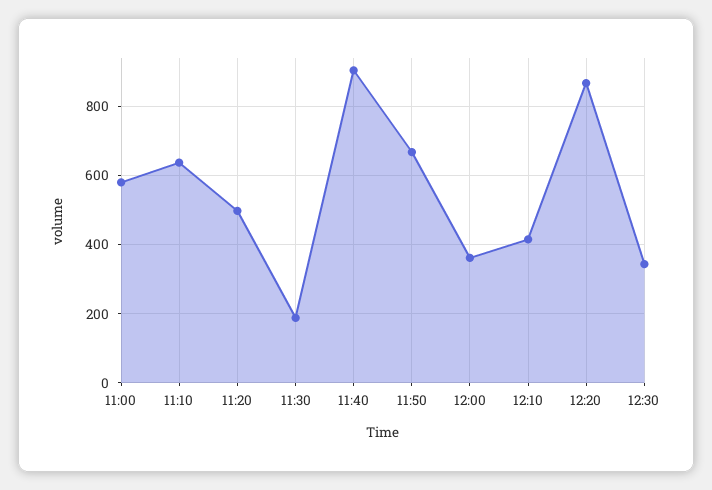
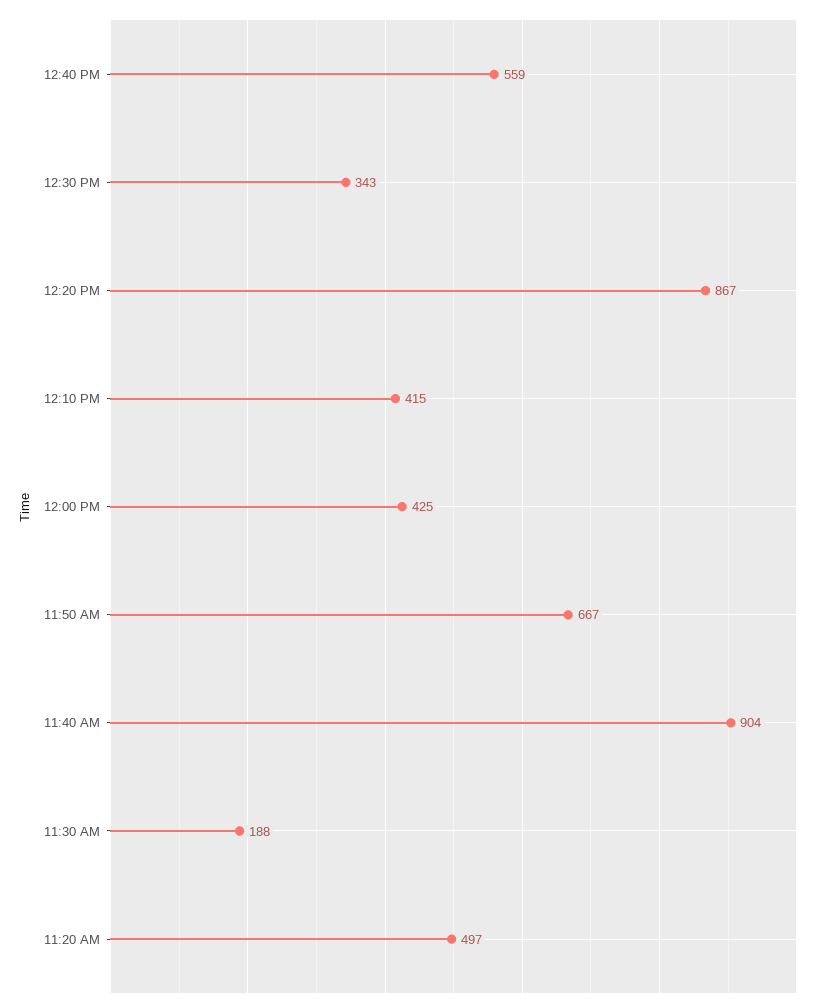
11:00: 580 -> none
11:10: 640 -> none
12:00: 360 -> 425
12:40 PM: none -> 559

